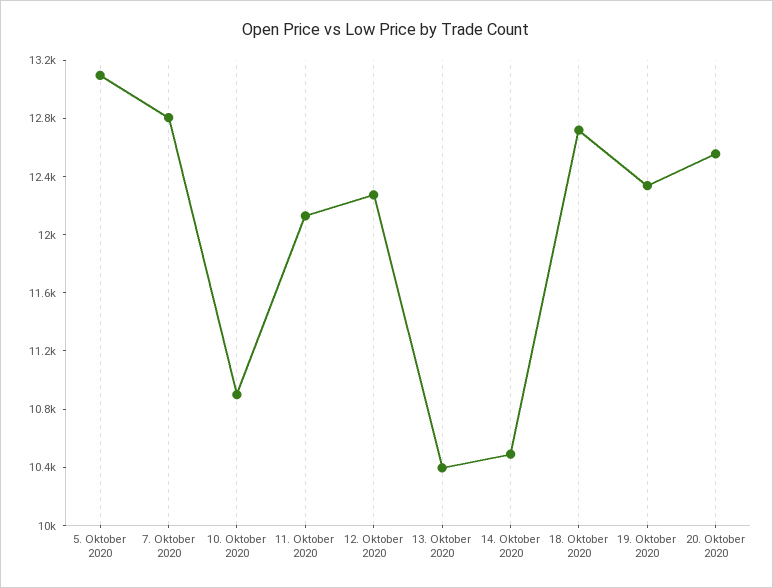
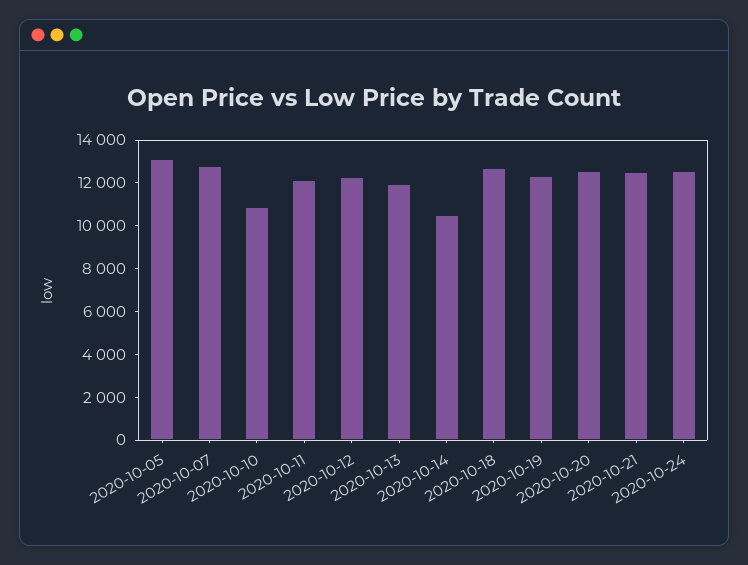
13. Oktober 2020: 10400 -> 12000
2020-10-21: none -> 12500
2020-10-24: none -> 12500

